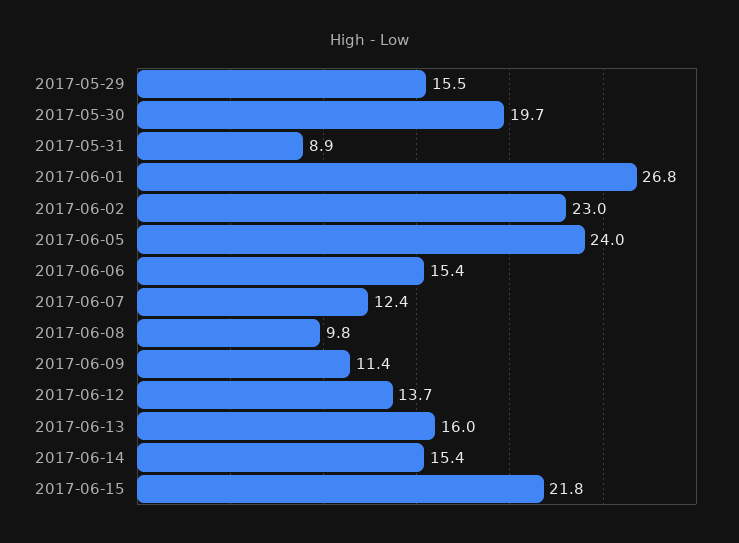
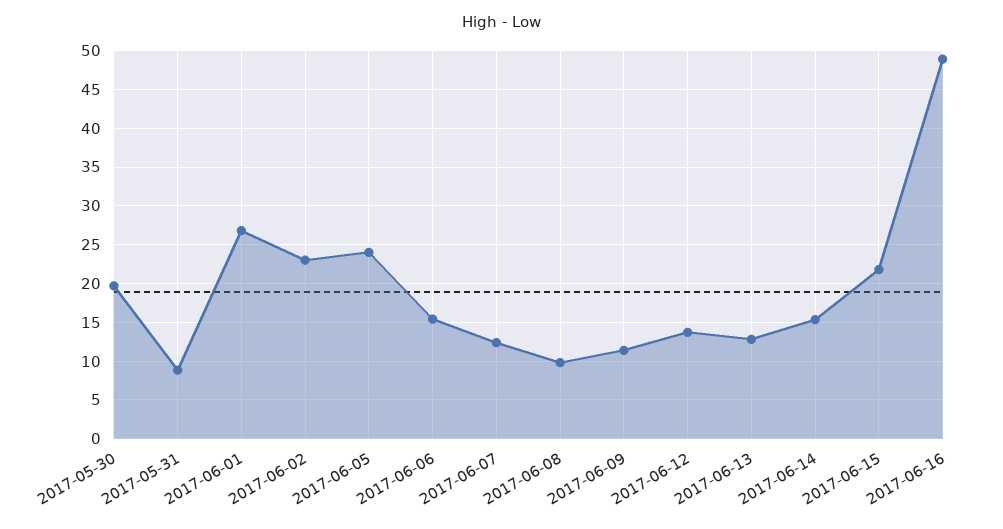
2017-05-29: 15.5 -> none
2017-06-13: 16 -> 13
2017-06-16: none -> 49

